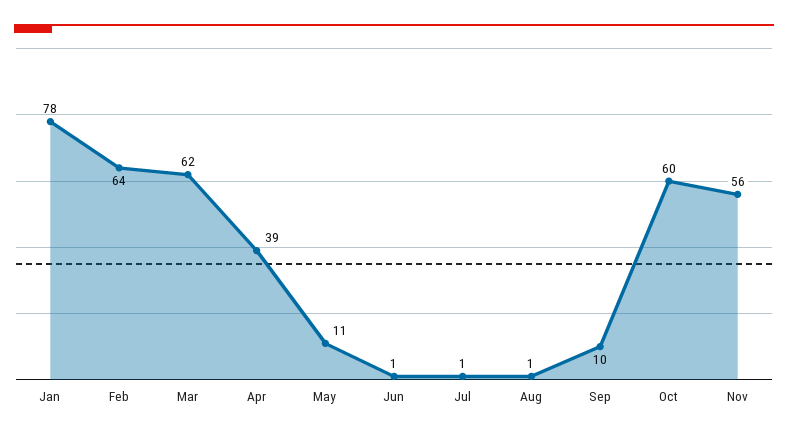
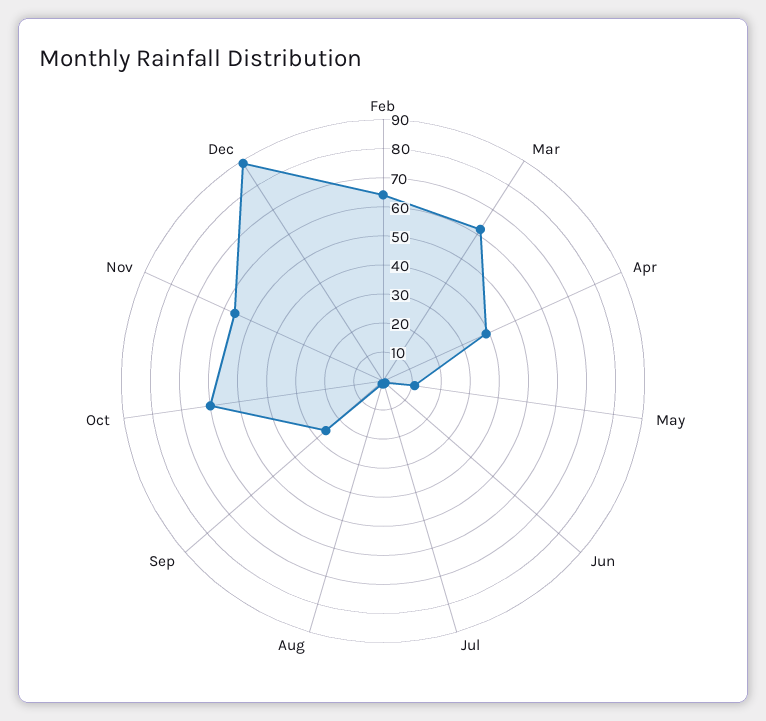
Jan: 78 -> none
Sep: 10 -> 25
Dec: none -> 90

